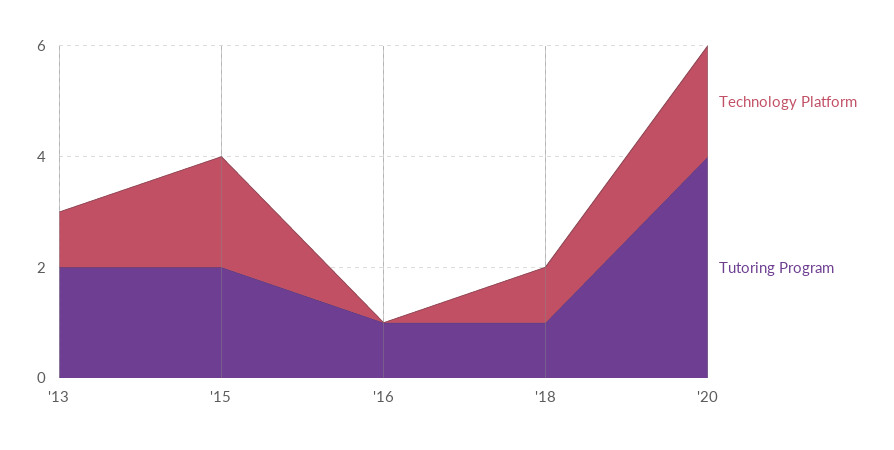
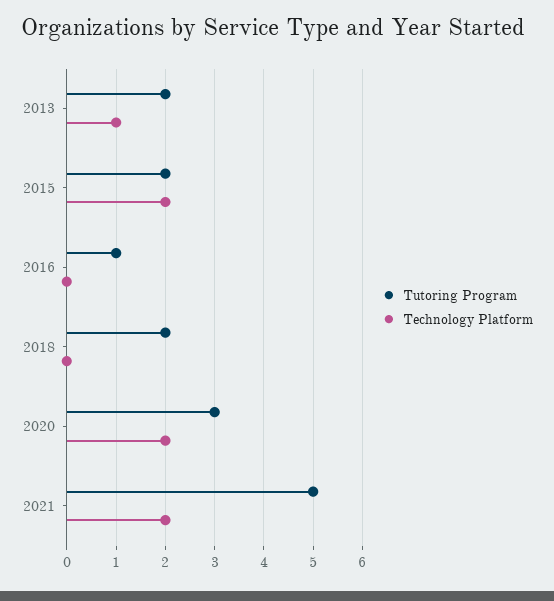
Technology Platform, '18: 1 -> 0
Tutoring Program, '18: 1 -> 2
Tutoring Program, '20: 4 -> 3
Tutoring Program, 2021: none -> 5
Technology Platform, 2021: none -> 2

